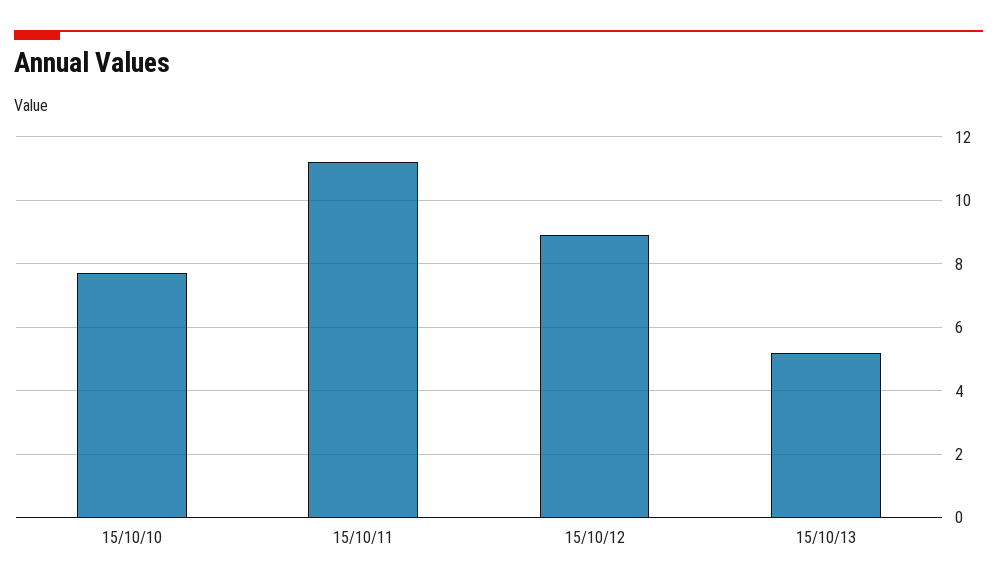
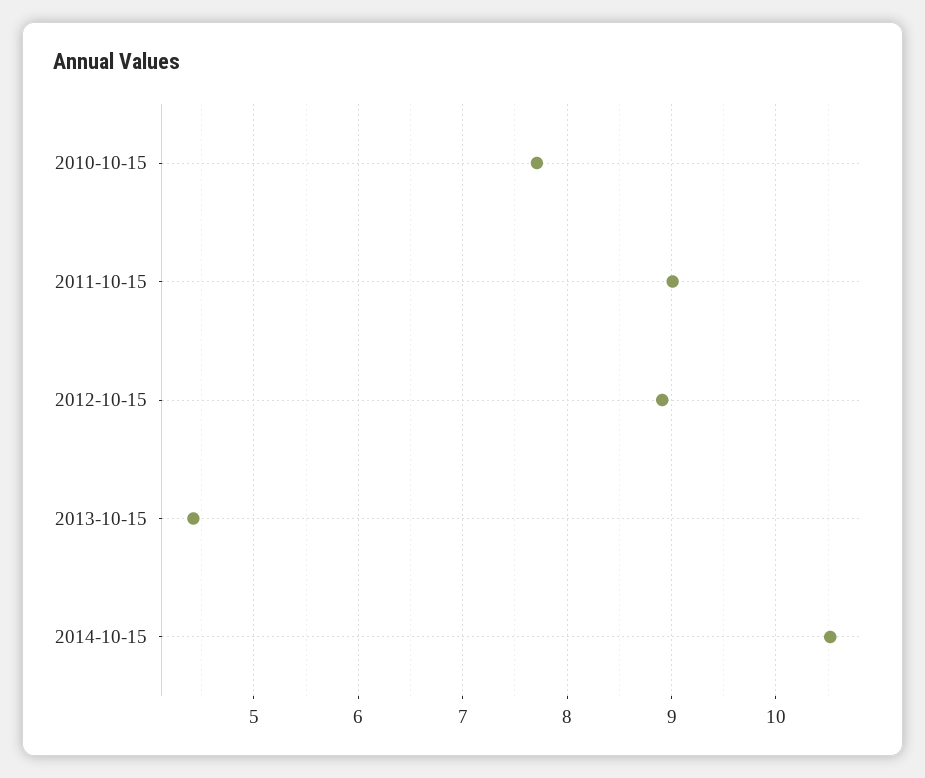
15/10/11: 11.2 -> 9
15/10/13: 5.2 -> 4.4
2014-10-15: none -> 10.5

